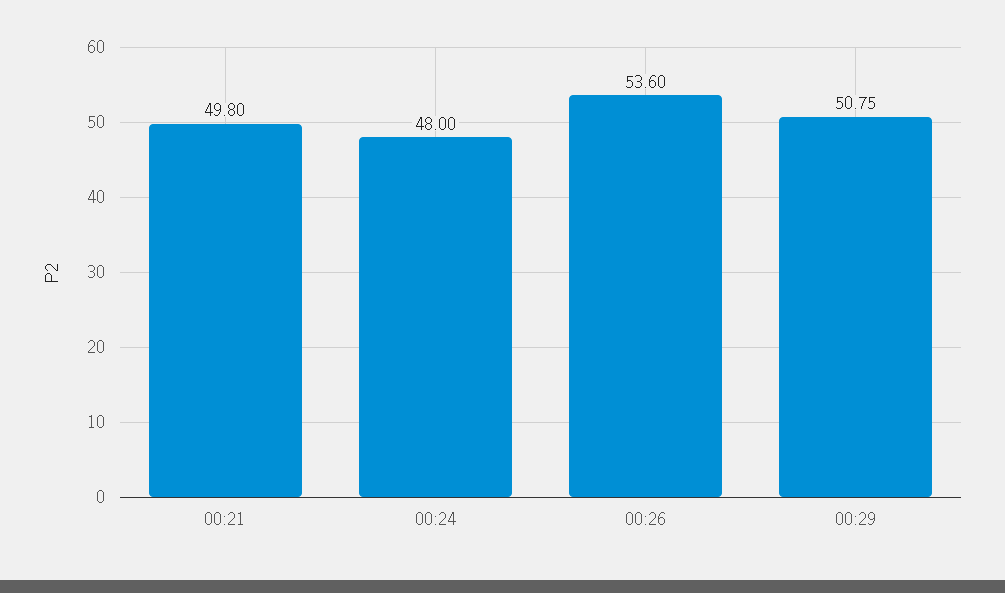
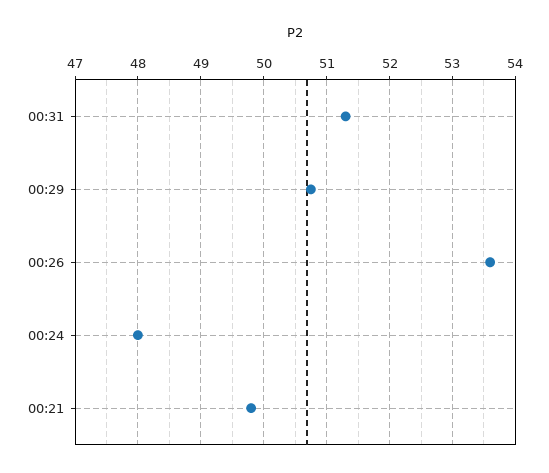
00:31: none -> 51.3

